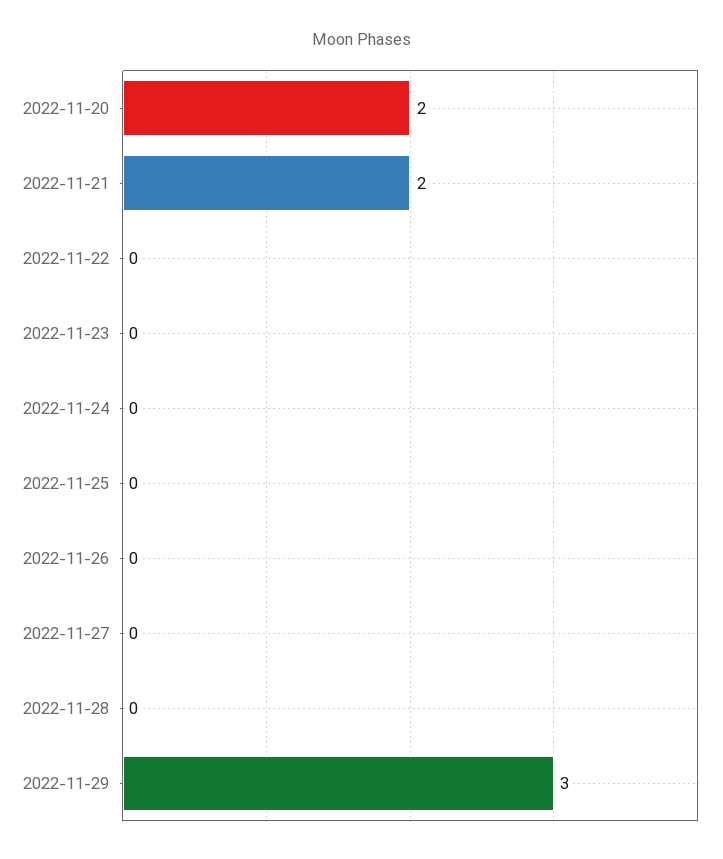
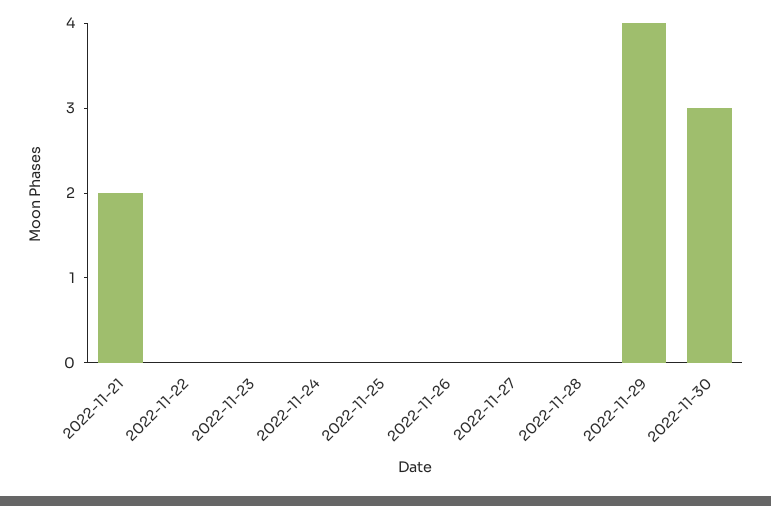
2022-11-20: 2 -> none
2022-11-29: 3 -> 4
2022-11-30: none -> 3

